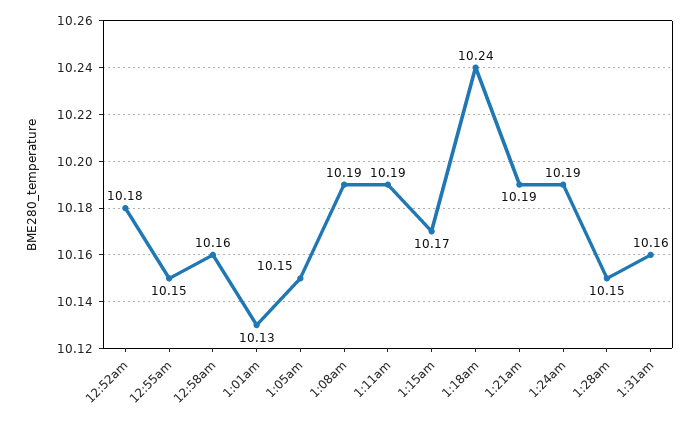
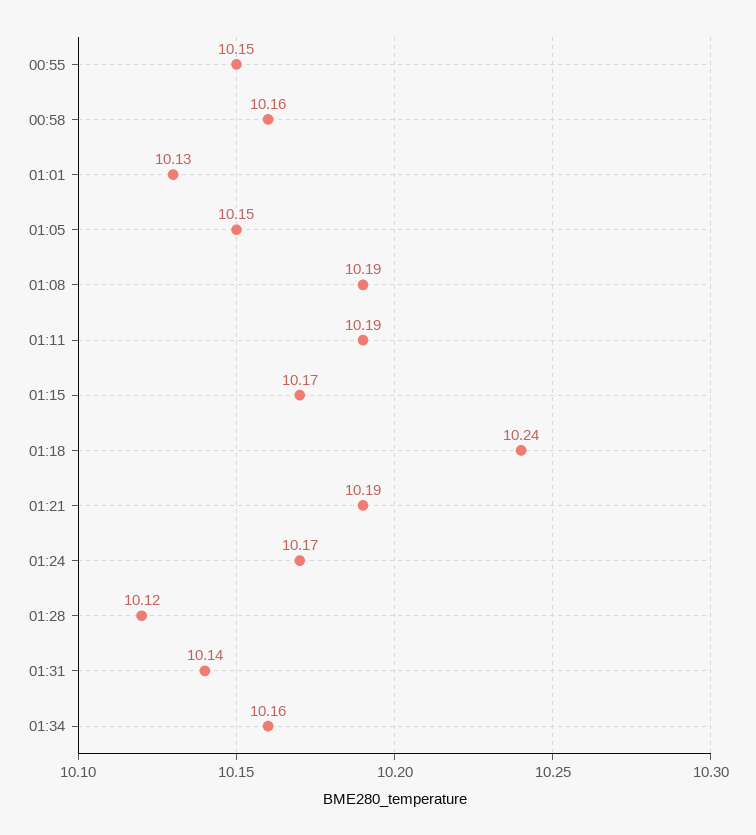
12:52am: 10.18 -> none
1:24am: 10.19 -> 10.17
1:28am: 10.15 -> 10.12
1:31am: 10.16 -> 10.14
01:34: none -> 10.16

